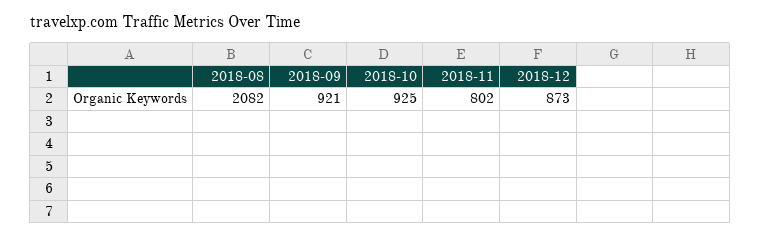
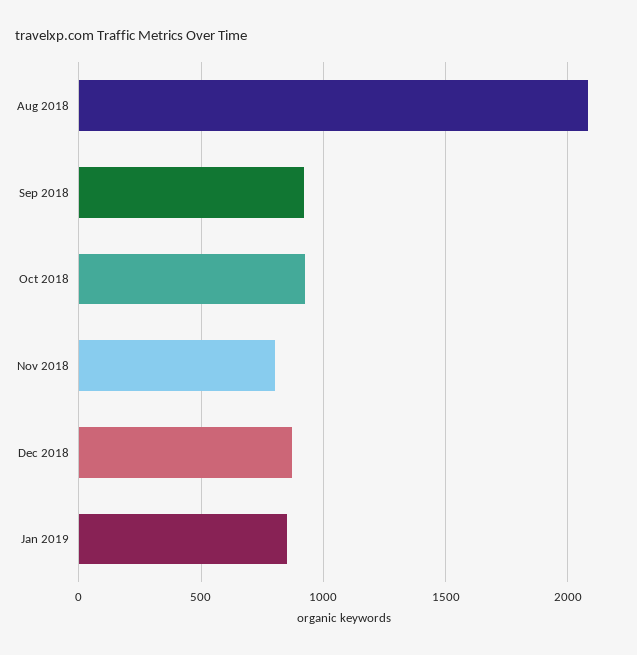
Jan 2019: none -> 850

